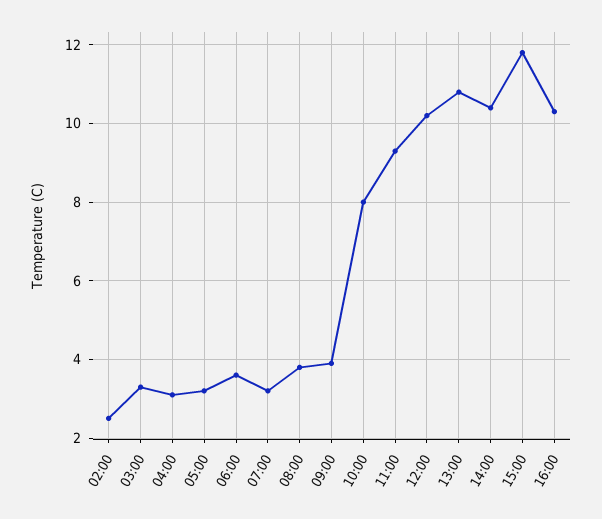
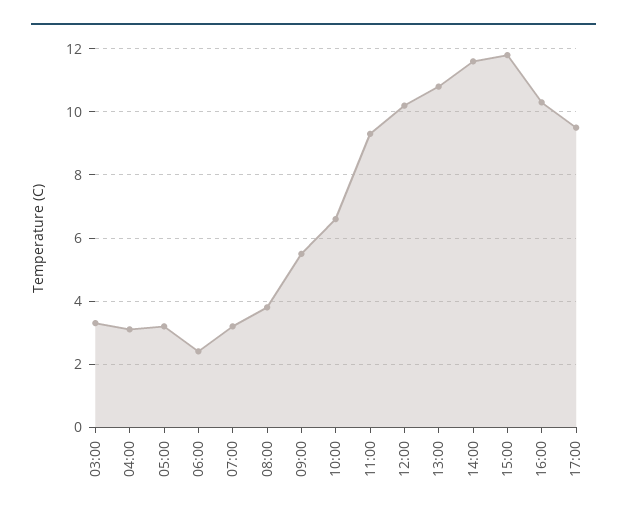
02:00: 2.5 -> none
06:00: 3.5 -> 2.5
09:00: 4 -> 5.5
10:00: 8 -> 6.5
14:00: 10.5 -> 11.5
17:00: none -> 9.5

